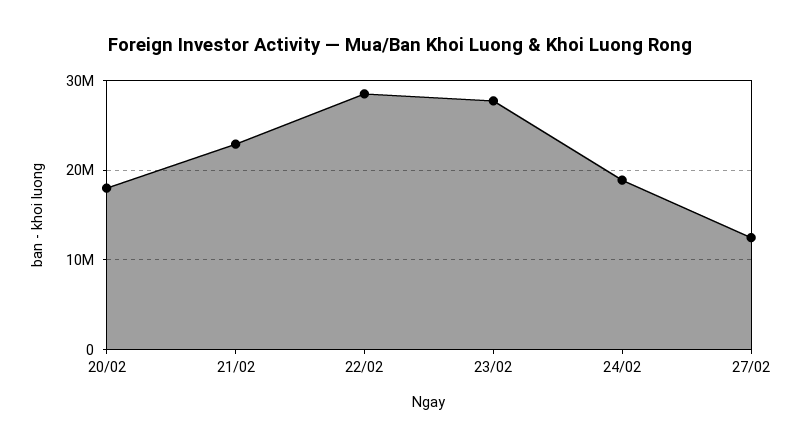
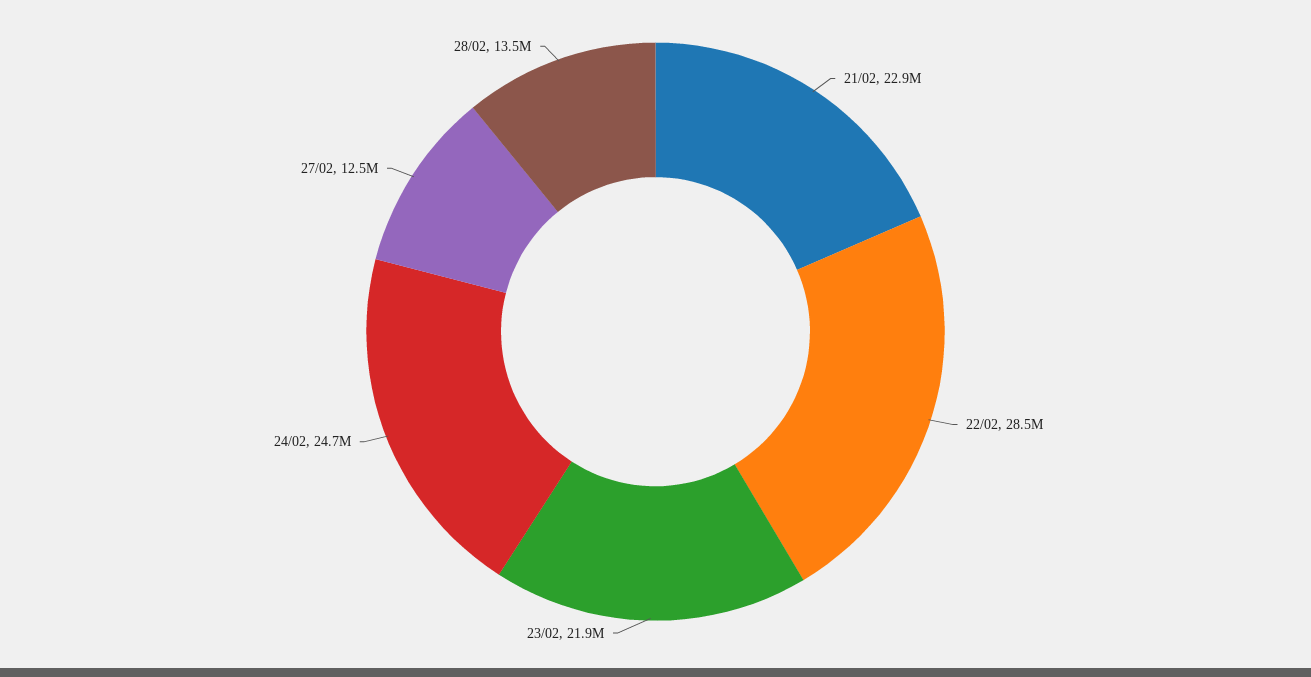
20/02: 18000000 -> none
23/02: 28000000 -> 21900000
24/02: 19000000 -> 24700000
28/02: none -> 13500000

